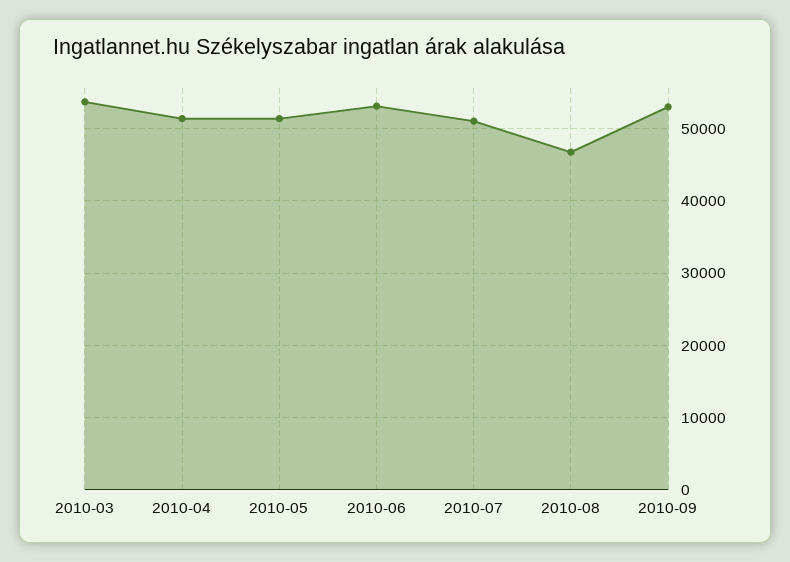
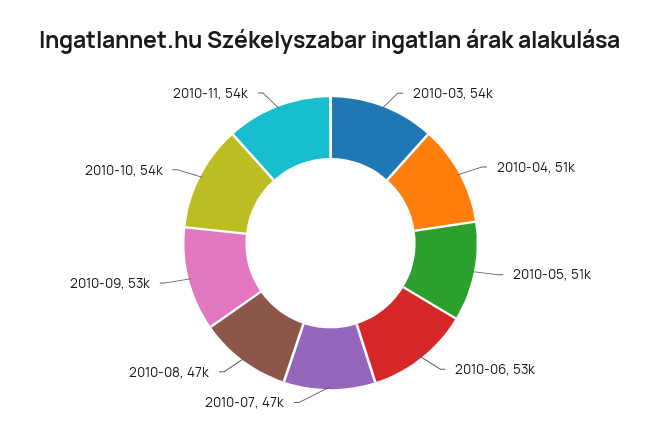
2010-07: 51000 -> 47000
2010-10: none -> 54000
2010-11: none -> 54000

